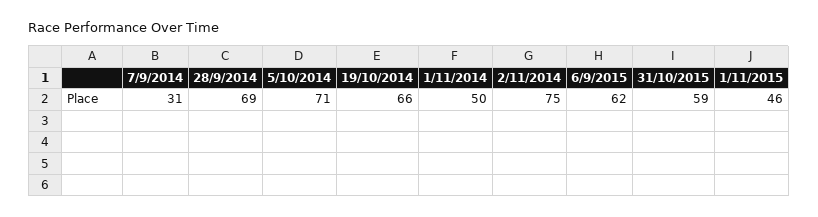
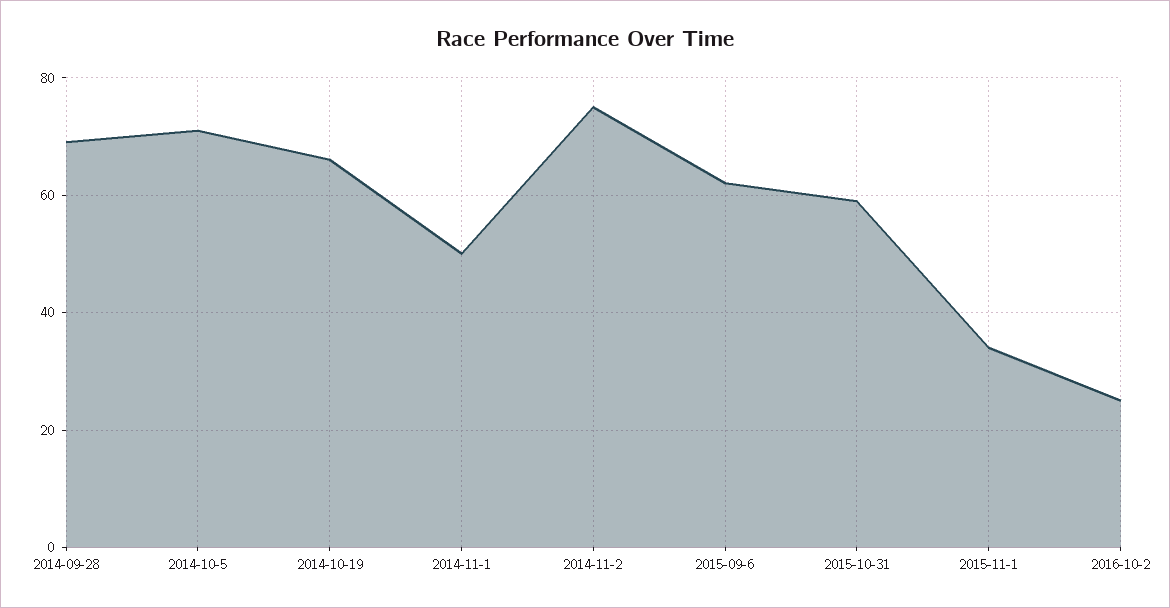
7/9/2014: 31 -> none
1/11/2015: 46 -> 35
2016-10-2: none -> 25

